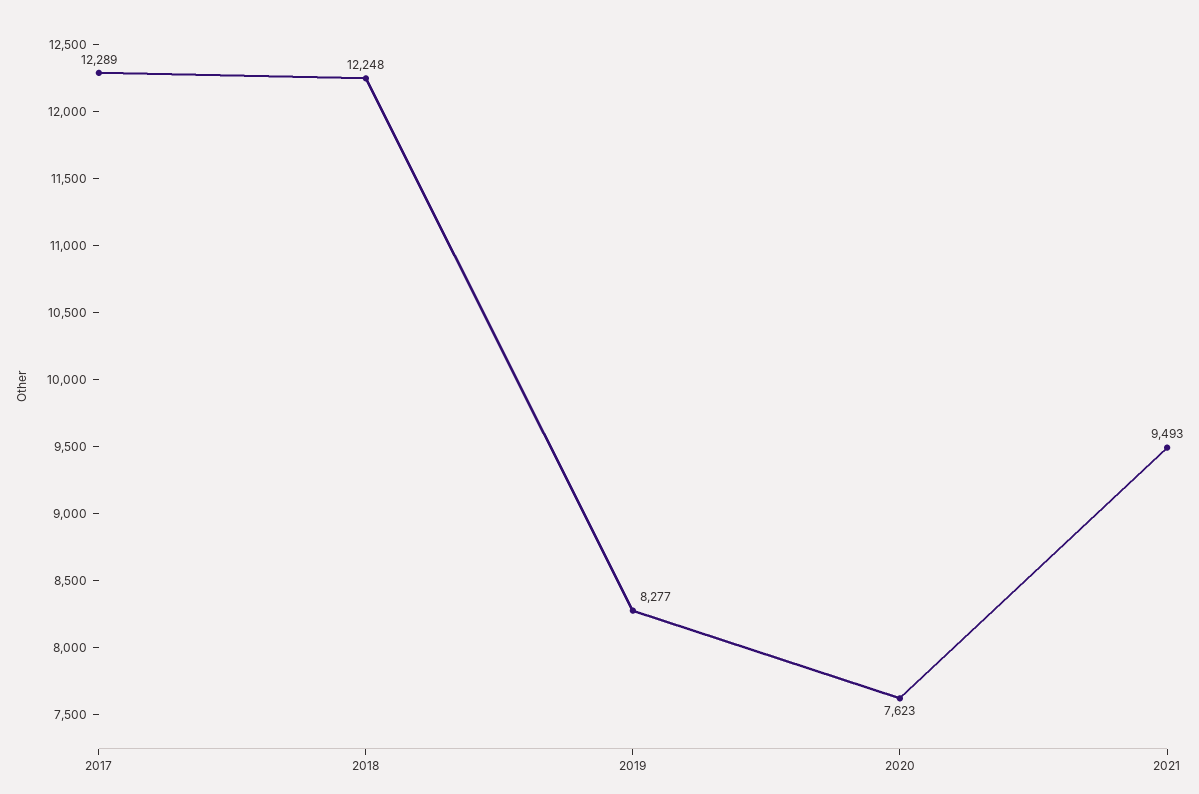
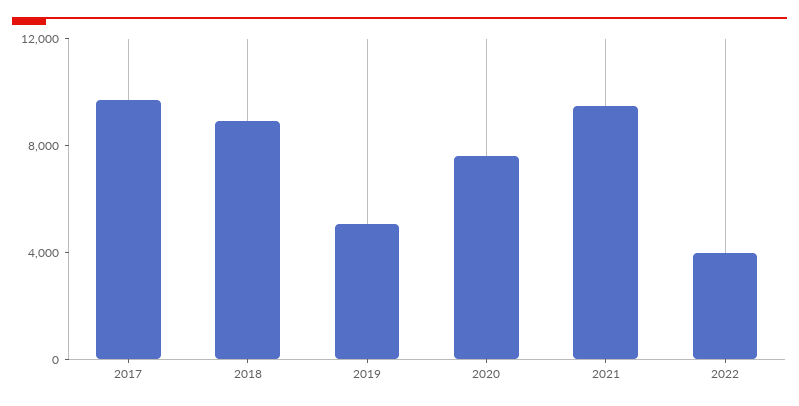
2017: 12289 -> 10000
2018: 12248 -> 9000
2019: 8277 -> 5000
2022: none -> 4000

